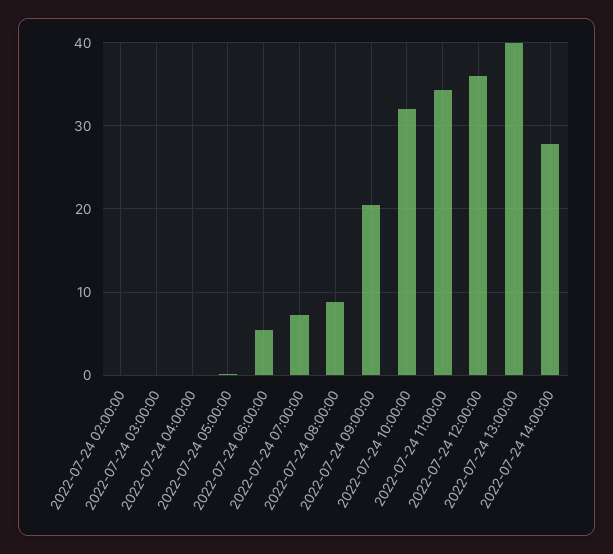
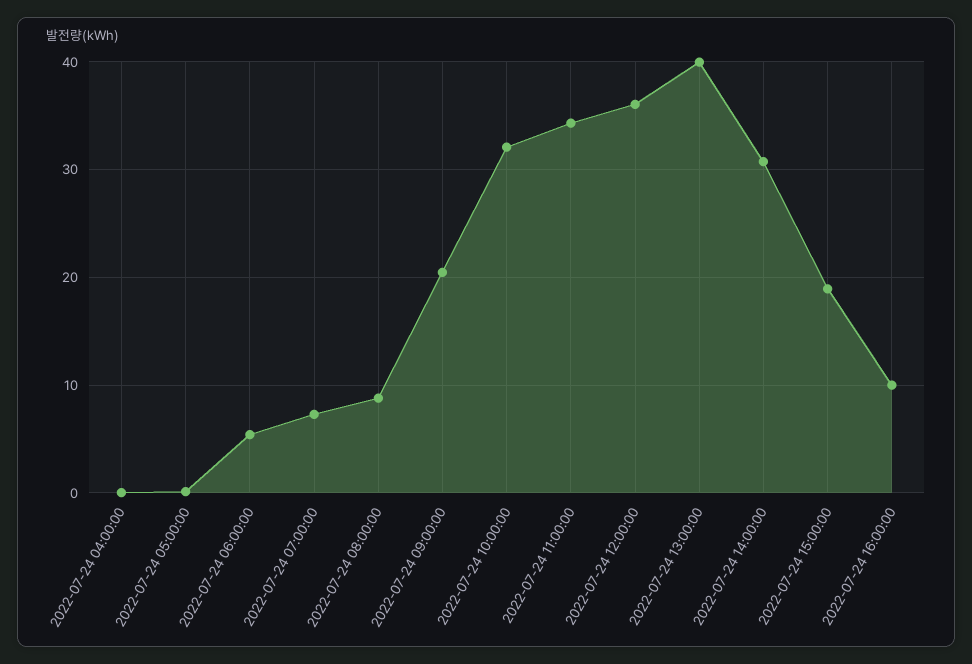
2022-07-24 02:00:00: 0 -> none
2022-07-24 03:00:00: 0 -> none
2022-07-24 14:00:00: 28 -> 31
2022-07-24 15:00:00: none -> 19
2022-07-24 16:00:00: none -> 10

